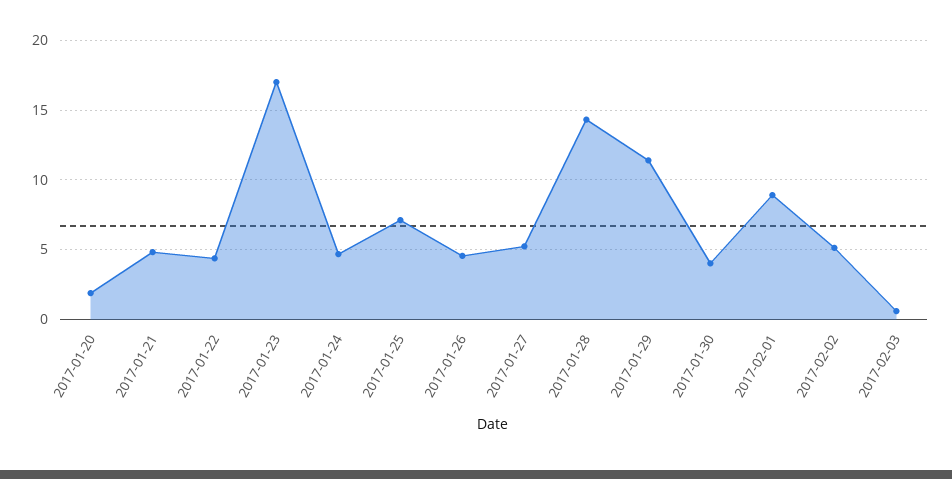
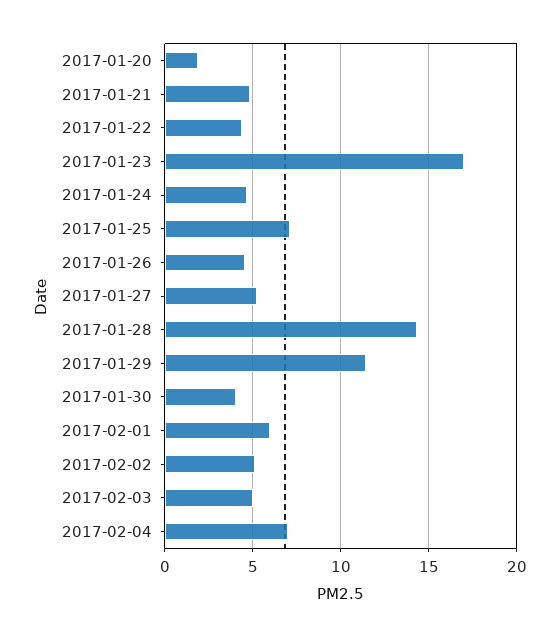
2017-02-01: 9 -> 6
2017-02-03: 0.5 -> 5
2017-02-04: none -> 7

